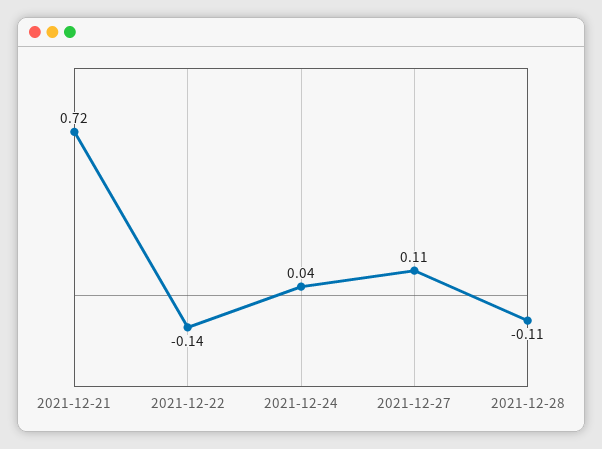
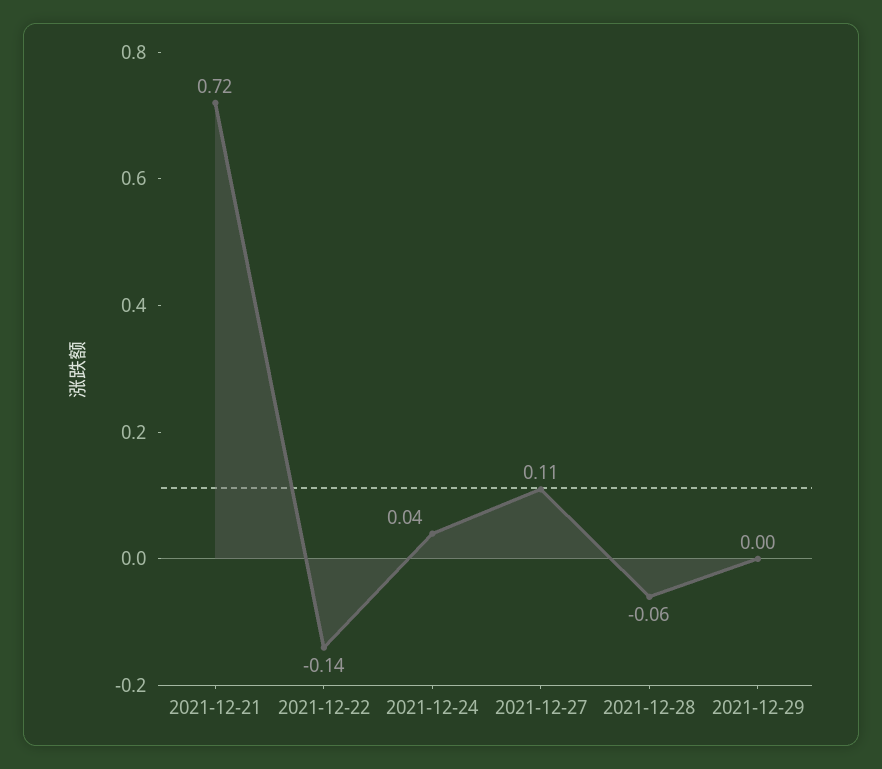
2021-12-28: -0.11 -> -0.06
2021-12-29: none -> 0

